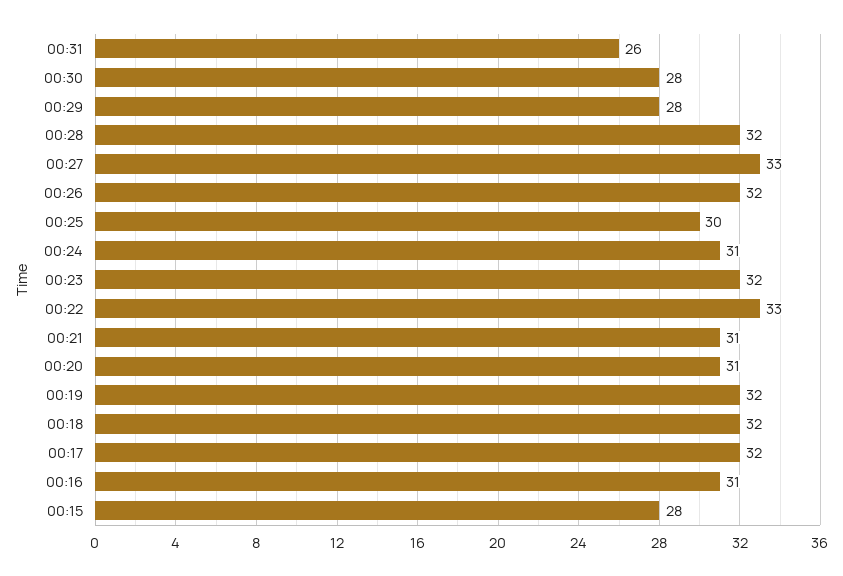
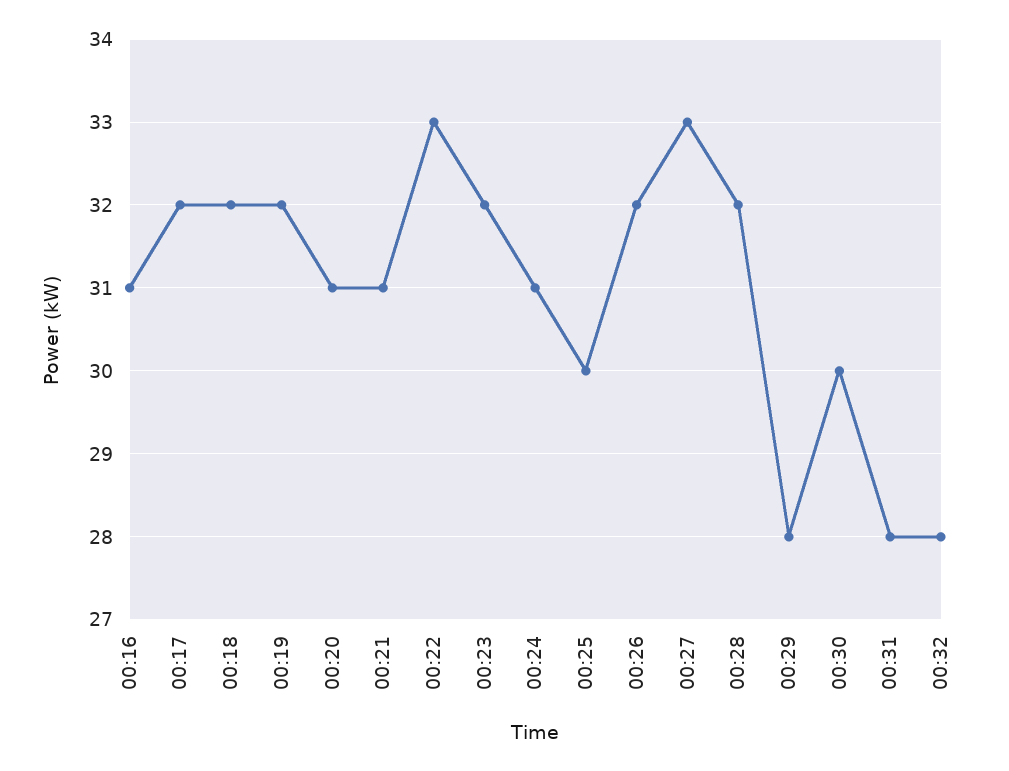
00:31: 26 -> 28
00:30: 28 -> 30
00:15: 28 -> none
00:32: none -> 28

